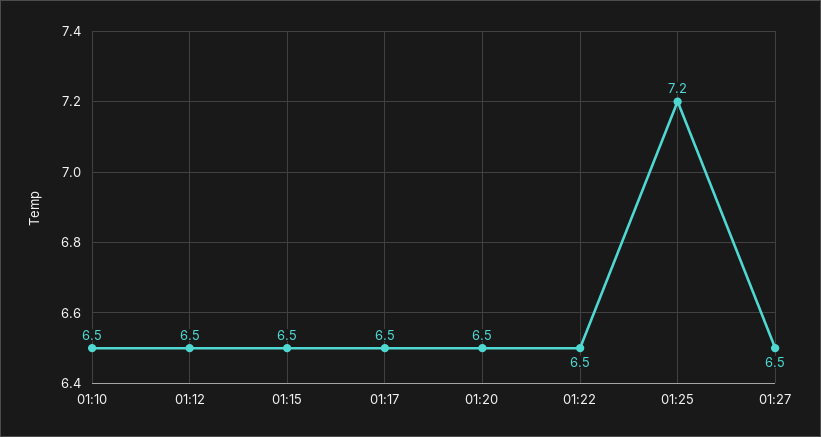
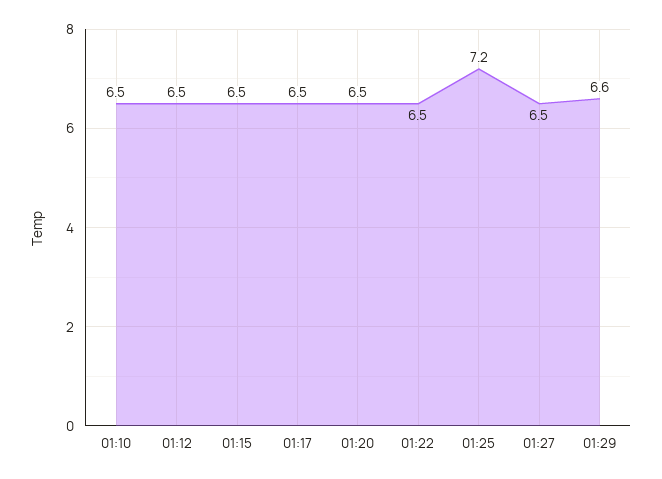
01:29: none -> 6.6

